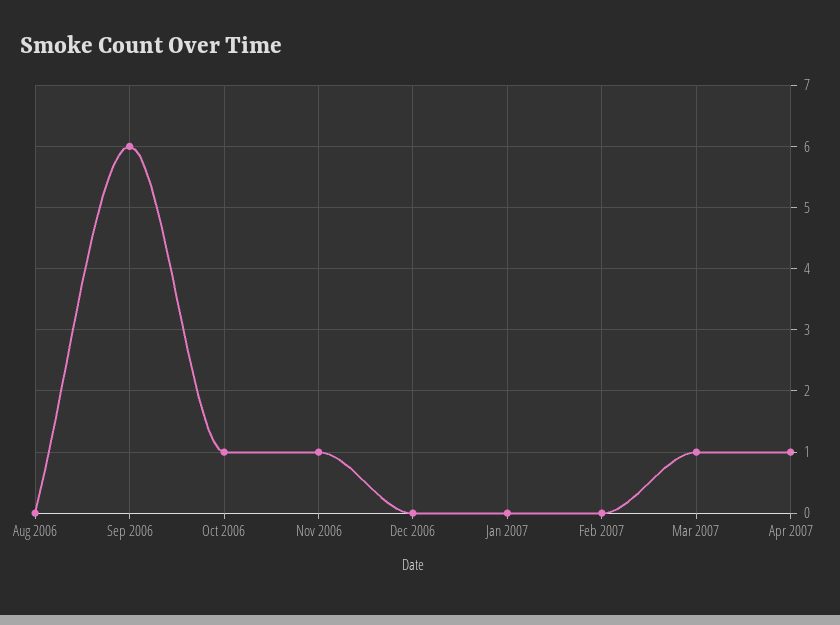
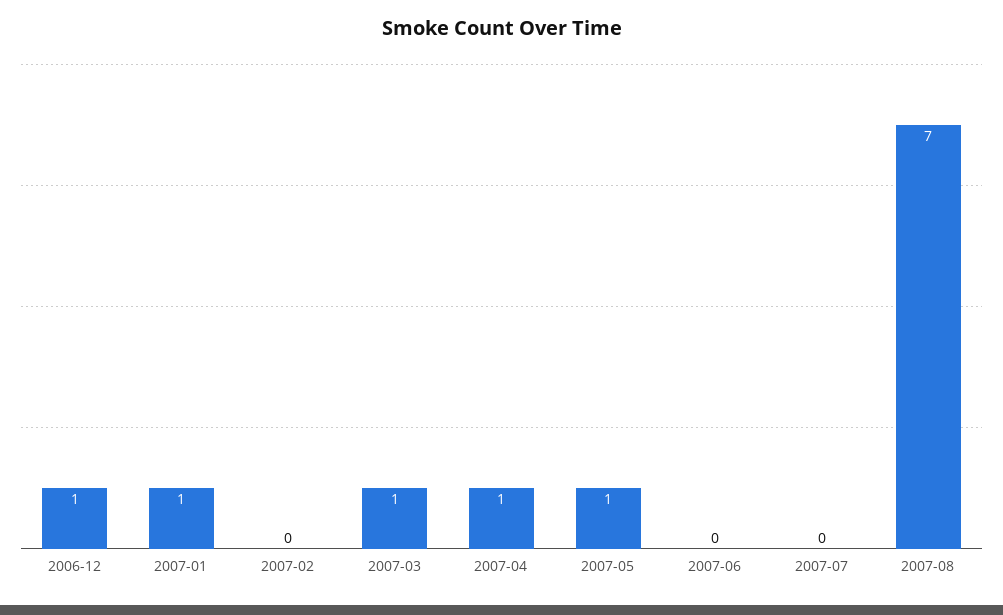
Aug 2006: 0 -> none
Sep 2006: 6 -> none
Oct 2006: 1 -> none
Nov 2006: 1 -> none
Dec 2006: 0 -> 1
Jan 2007: 0 -> 1
2007-05: none -> 1
2007-06: none -> 0
2007-07: none -> 0
2007-08: none -> 7

